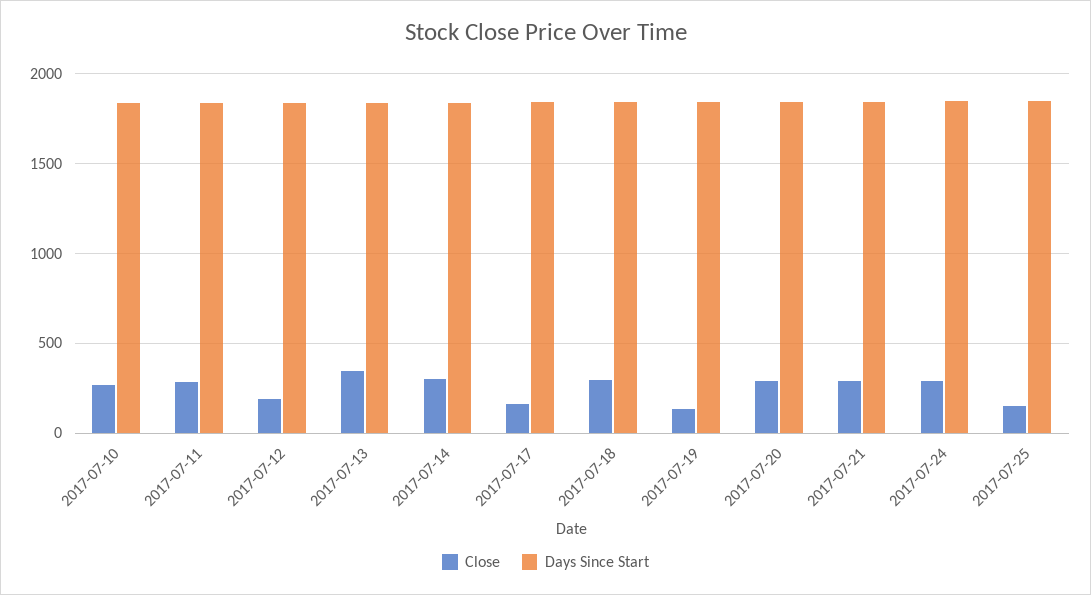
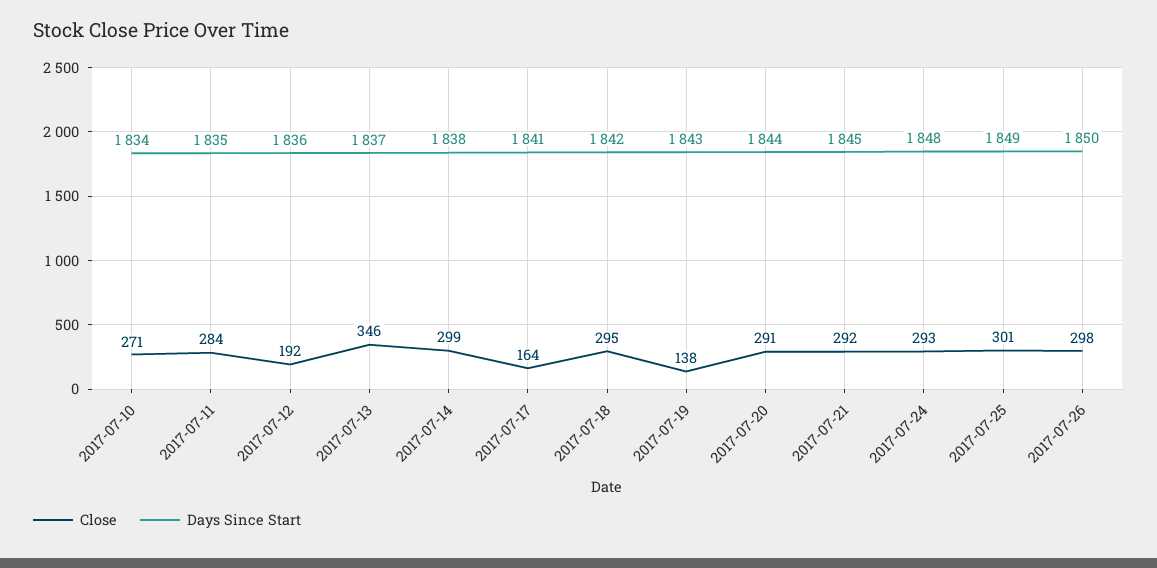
Close, 2017-07-25: 150 -> 301
Close, 2017-07-26: none -> 298
Days Since Start, 2017-07-26: none -> 1850

